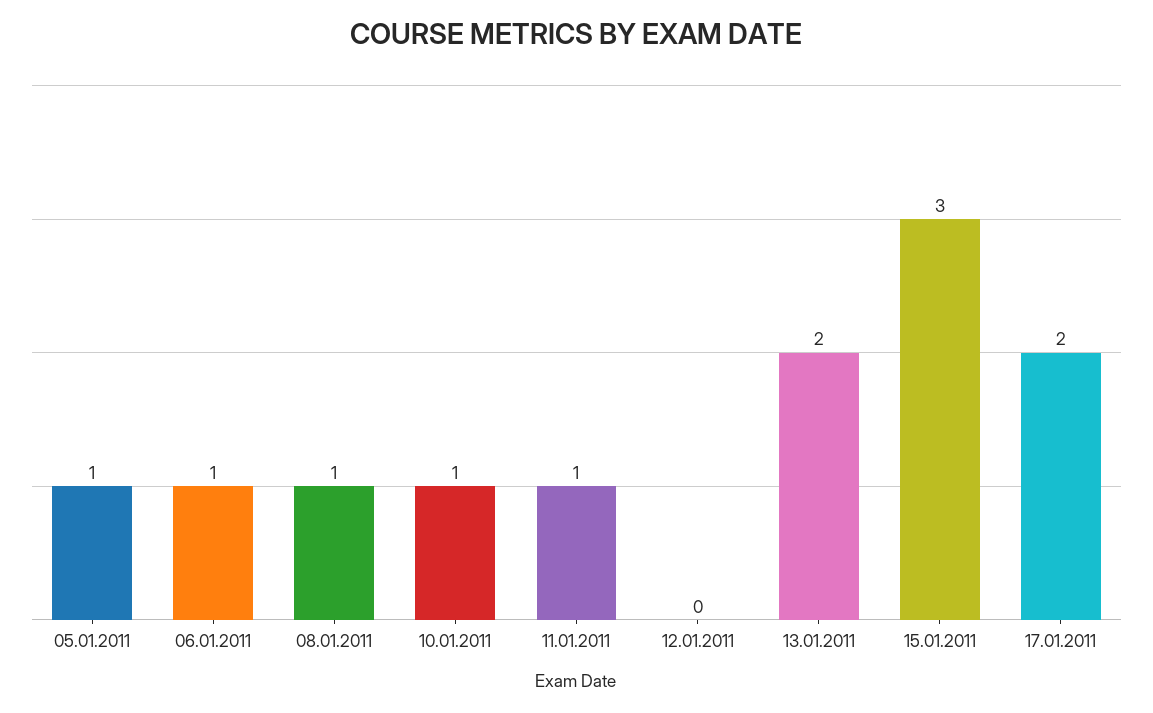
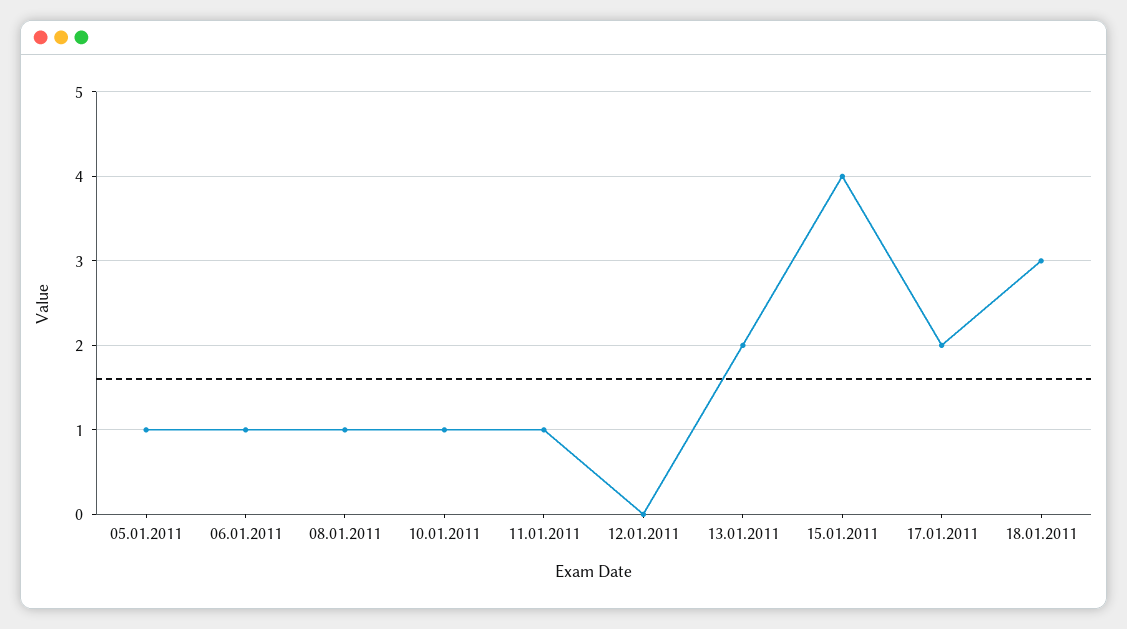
15.01.2011: 3 -> 4
18.01.2011: none -> 3

